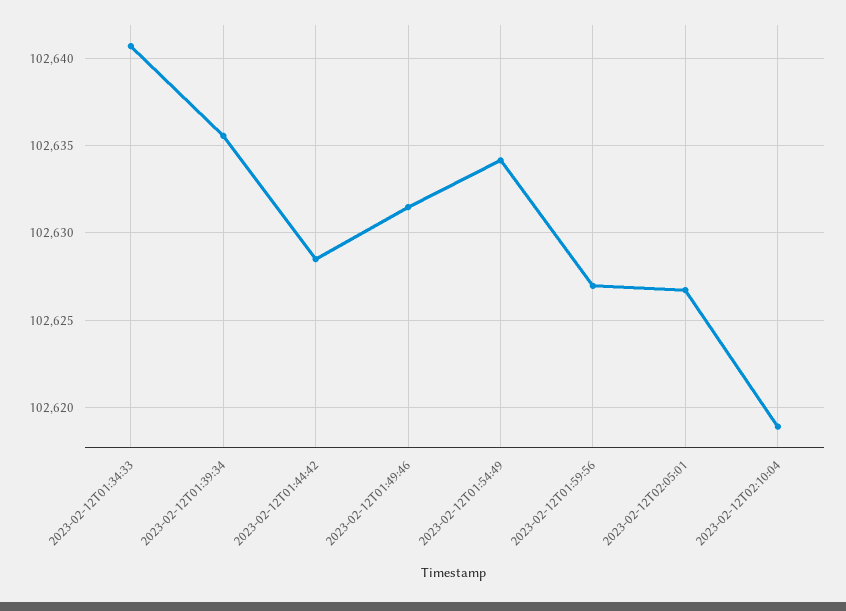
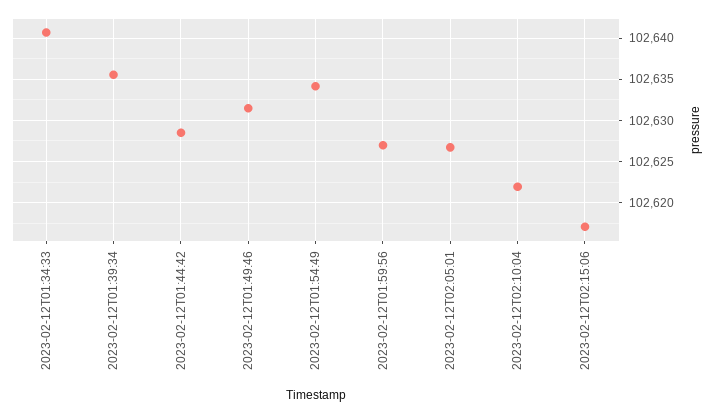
2023-02-12T02:10:04: 102619 -> 102622
2023-02-12T02:15:06: none -> 102617

